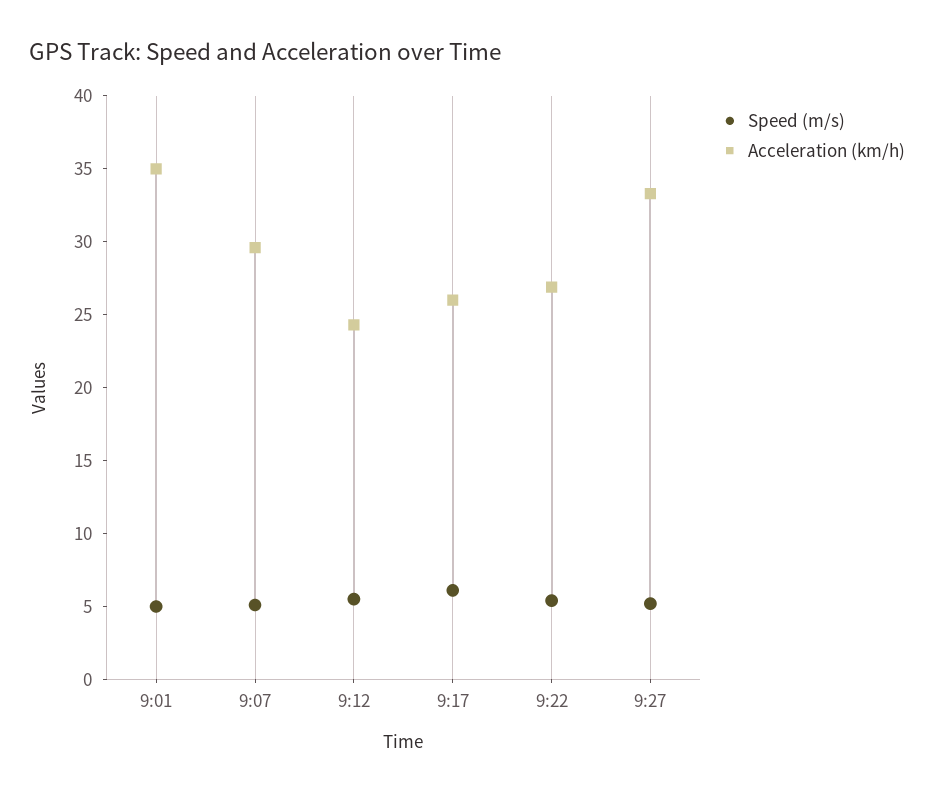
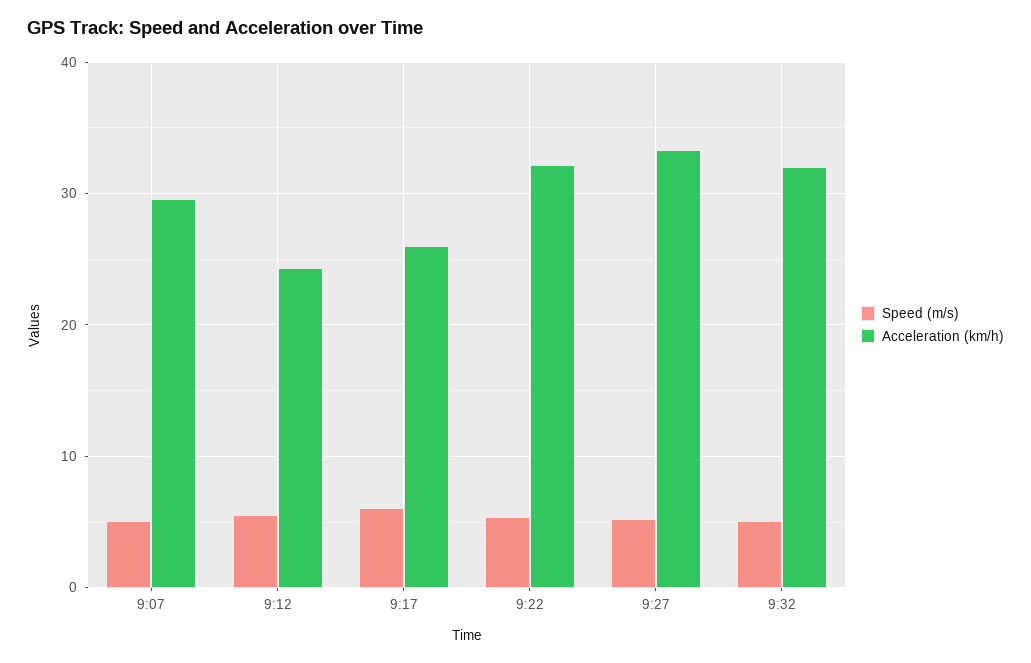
Speed (m/s), 9:01: 5 -> none
Acceleration (km/h), 9:01: 35 -> none
Acceleration (km/h), 9:22: 27 -> 32
Speed (m/s), 9:32: none -> 5
Acceleration (km/h), 9:32: none -> 32

